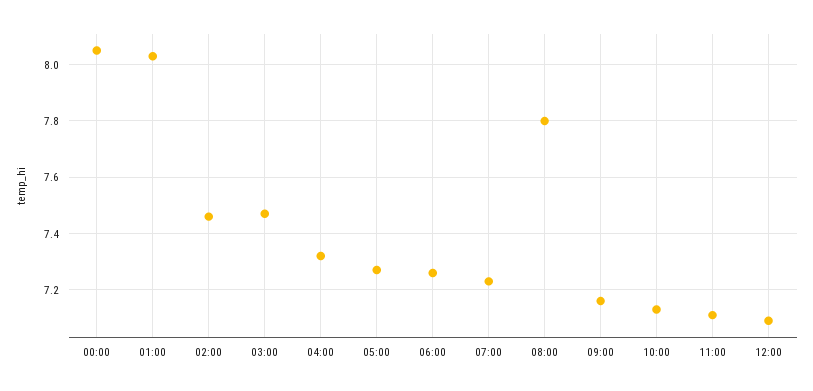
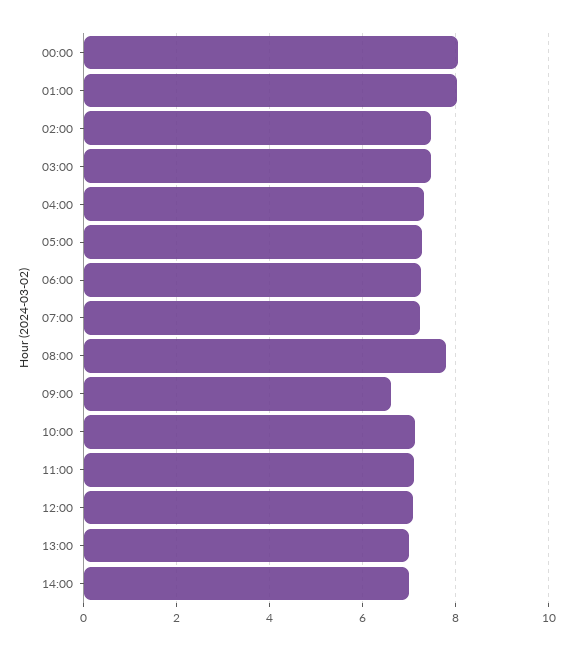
09:00: 7.15 -> 6.6
13:00: none -> 7
14:00: none -> 7

